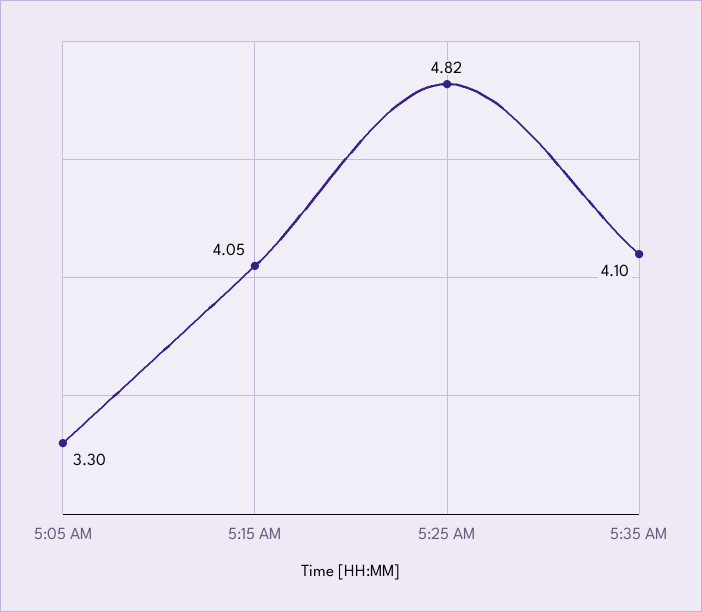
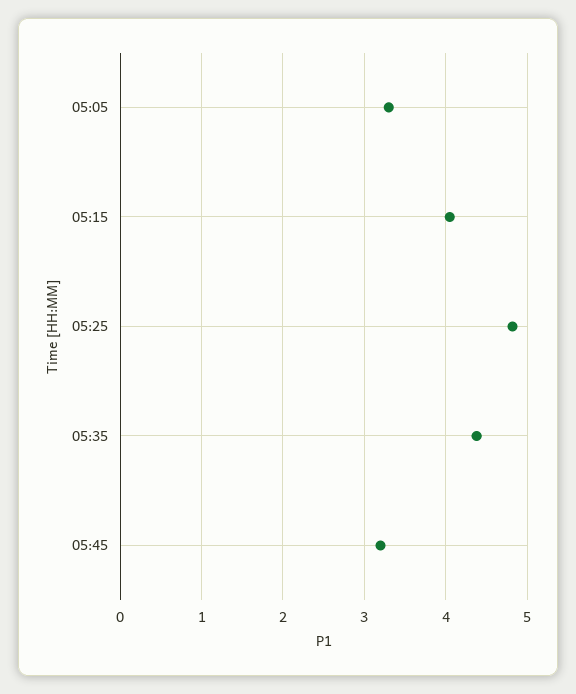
5:35 AM: 4.1 -> 4.4
05:45: none -> 3.2

